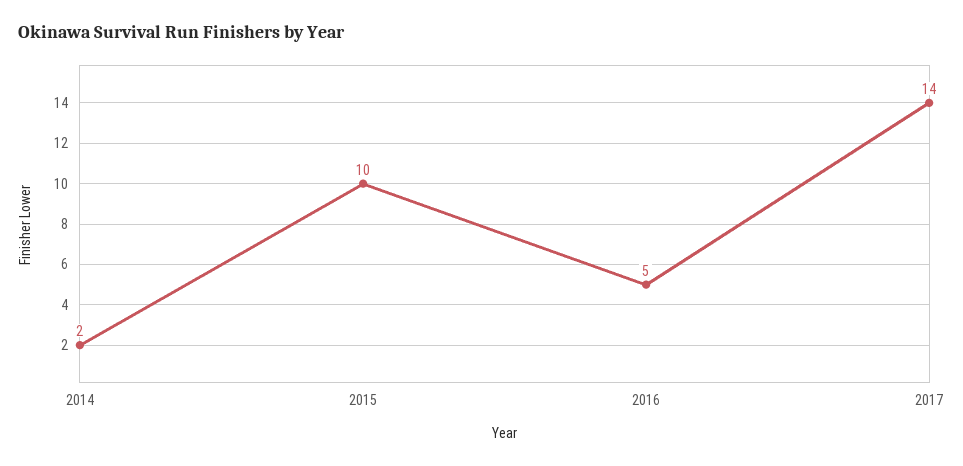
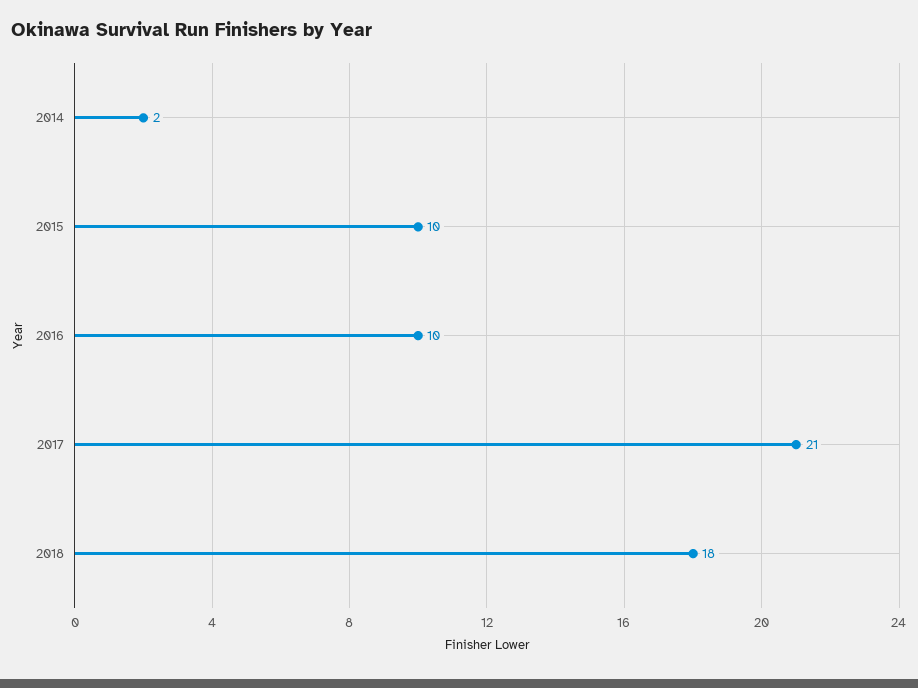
2016: 5 -> 10
2017: 14 -> 21
2018: none -> 18

